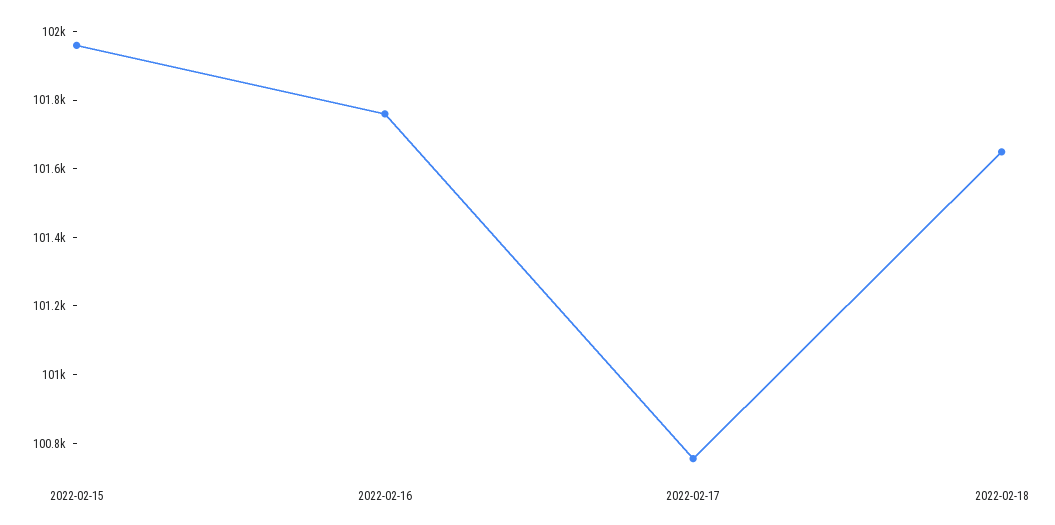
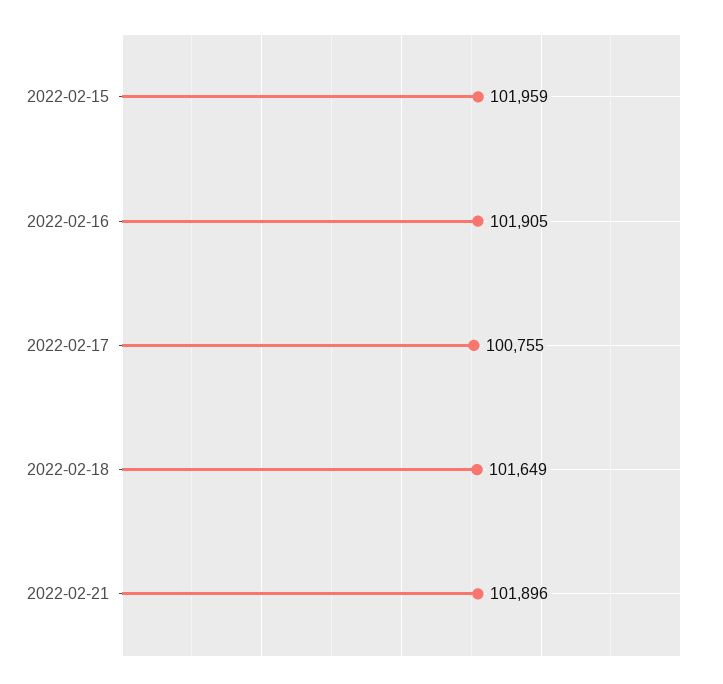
2022-02-16: 101750 -> 101905
2022-02-21: none -> 101896

